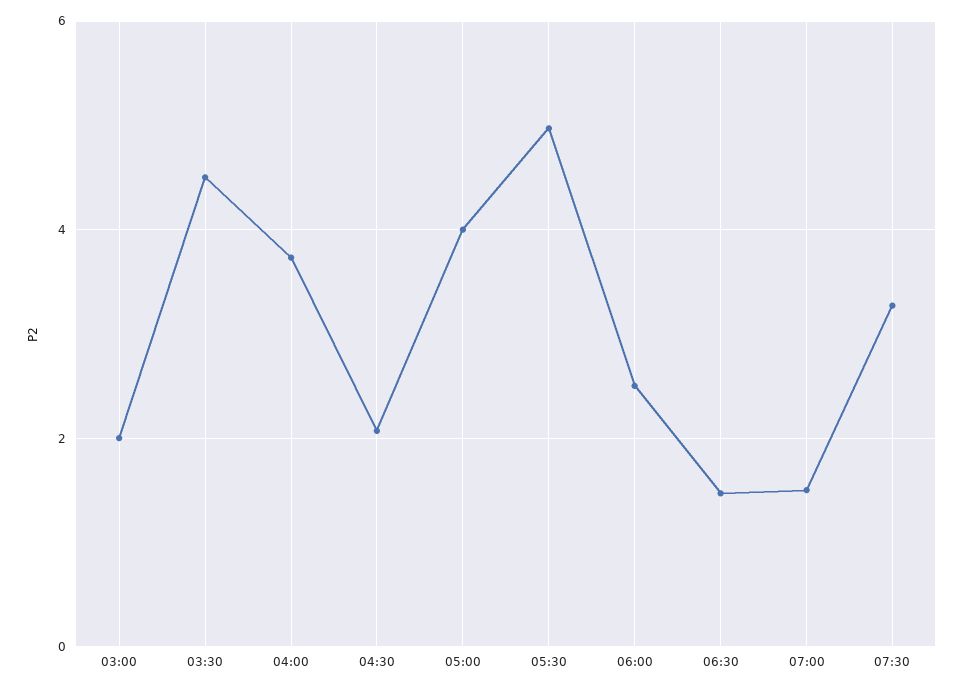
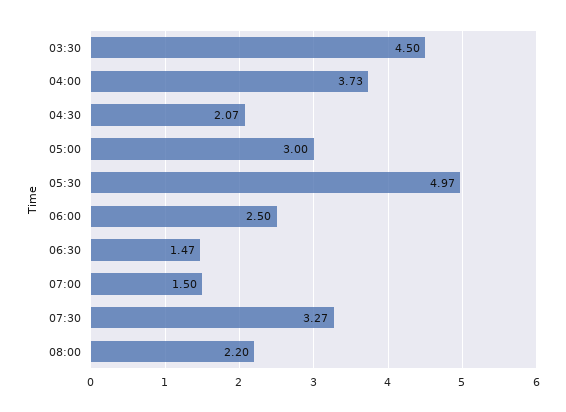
03:00: 2 -> none
05:00: 4 -> 3
08:00: none -> 2.2

